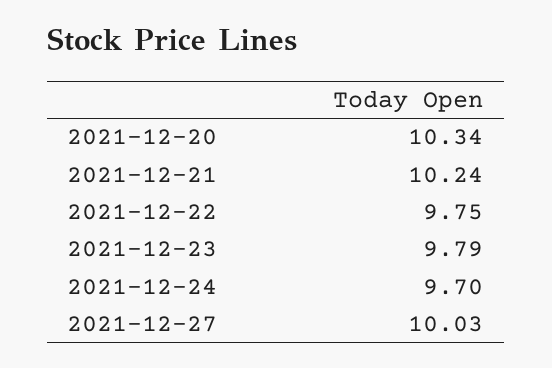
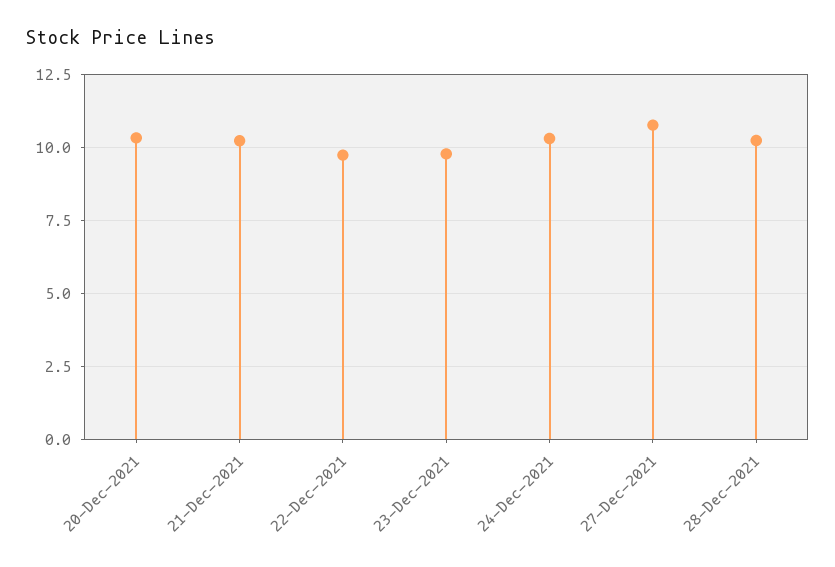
2021-12-24: 9.7 -> 10.25
2021-12-27: 10.03 -> 10.75
28-Dec-2021: none -> 10.25

